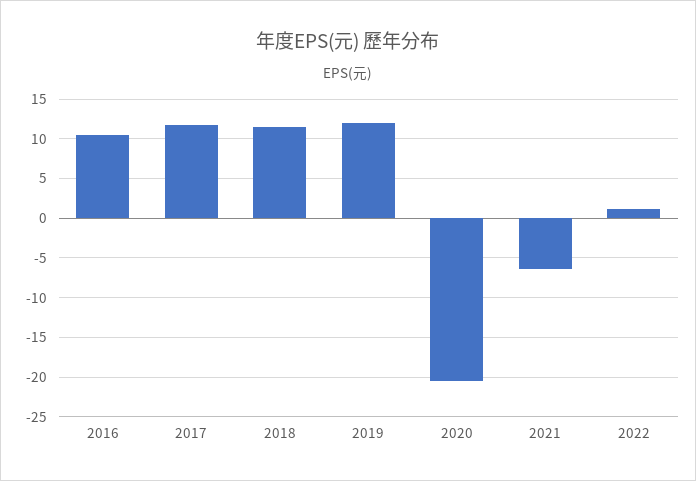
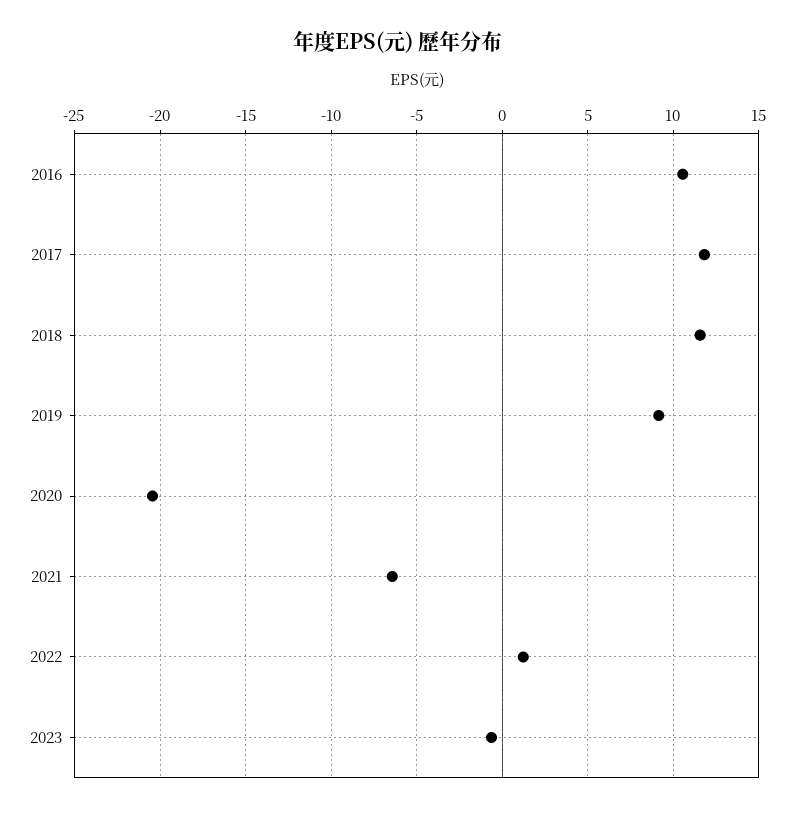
2019: 12 -> 9
2023: none -> -0.5

